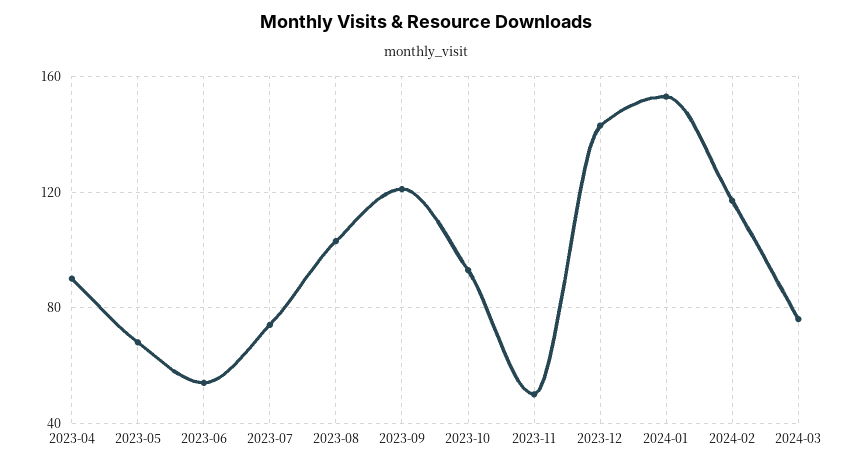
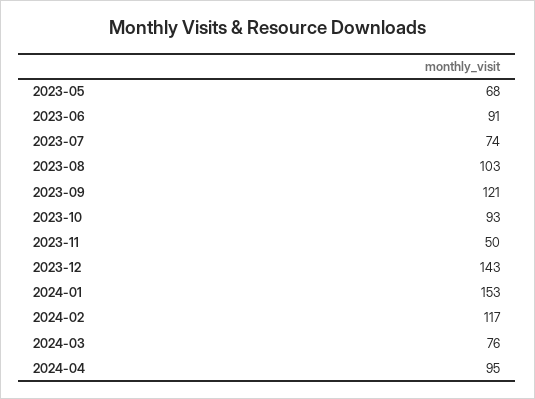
2023-04: 90 -> none
2023-06: 55 -> 91
2024-04: none -> 95

